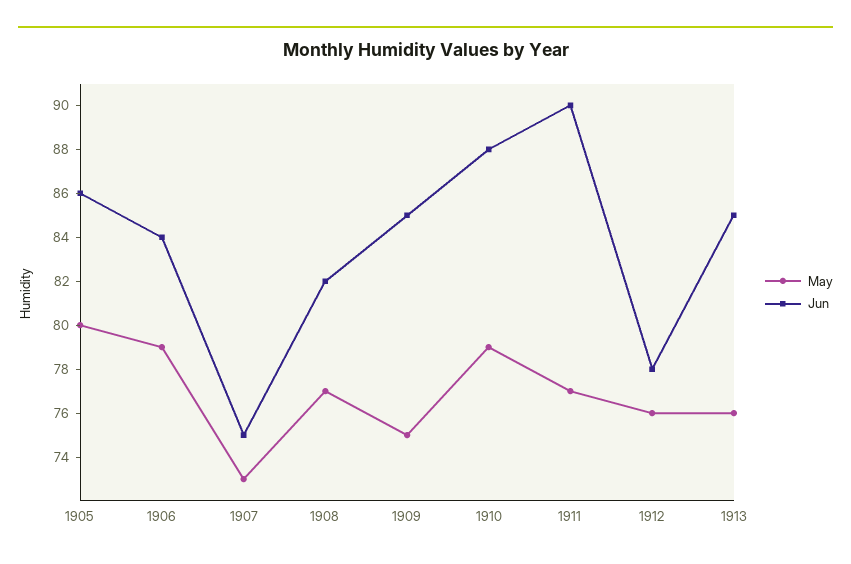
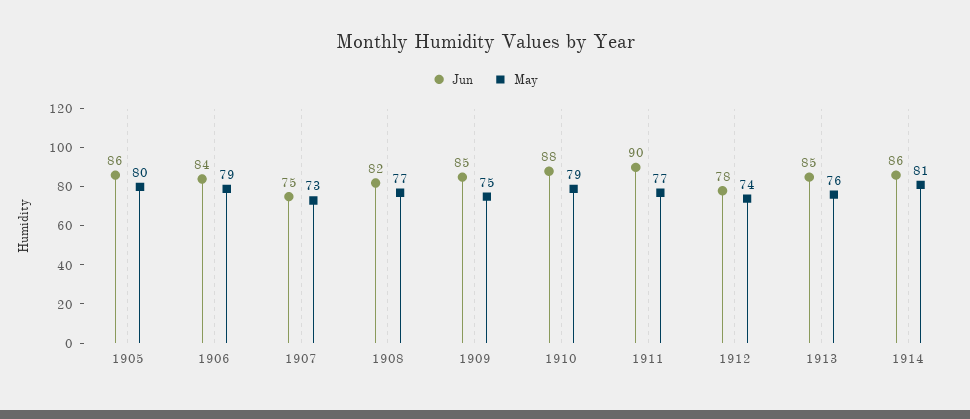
May, 1912: 76 -> 74
Jun, 1914: none -> 86
May, 1914: none -> 81

